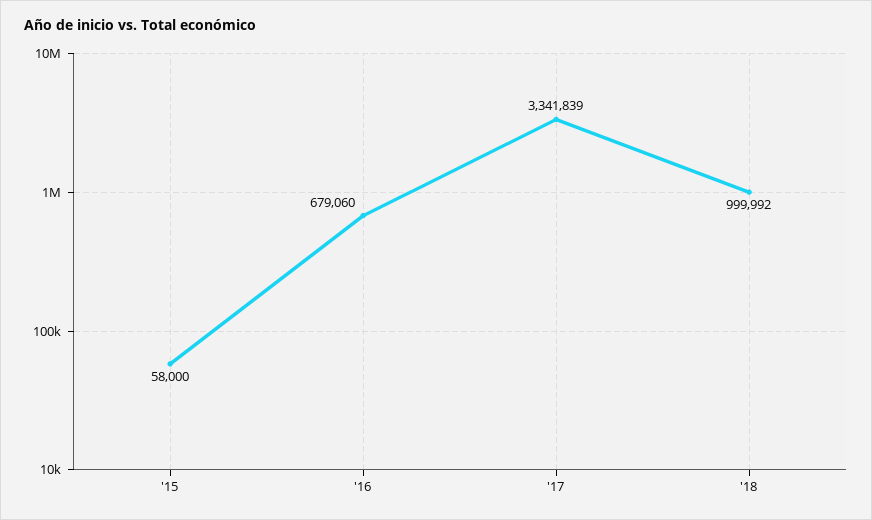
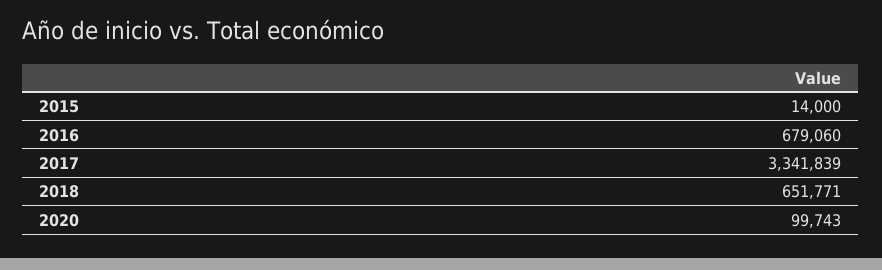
'15: 58000 -> 14000
'18: 999992 -> 651771
2020: none -> 99743

